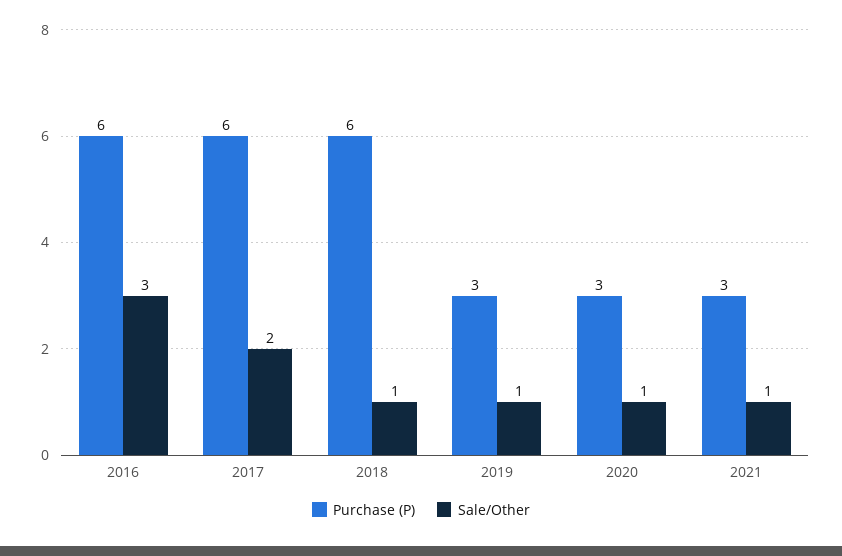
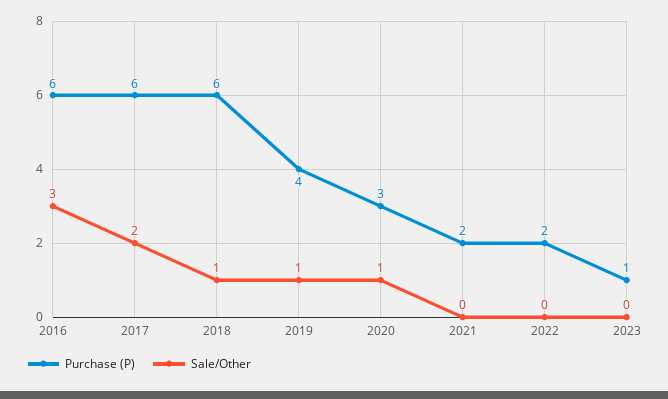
Purchase (P), 2019: 3 -> 4
Purchase (P), 2021: 3 -> 2
Sale/Other, 2021: 1 -> 0
Purchase (P), 2022: none -> 2
Sale/Other, 2022: none -> 0
Purchase (P), 2023: none -> 1
Sale/Other, 2023: none -> 0

